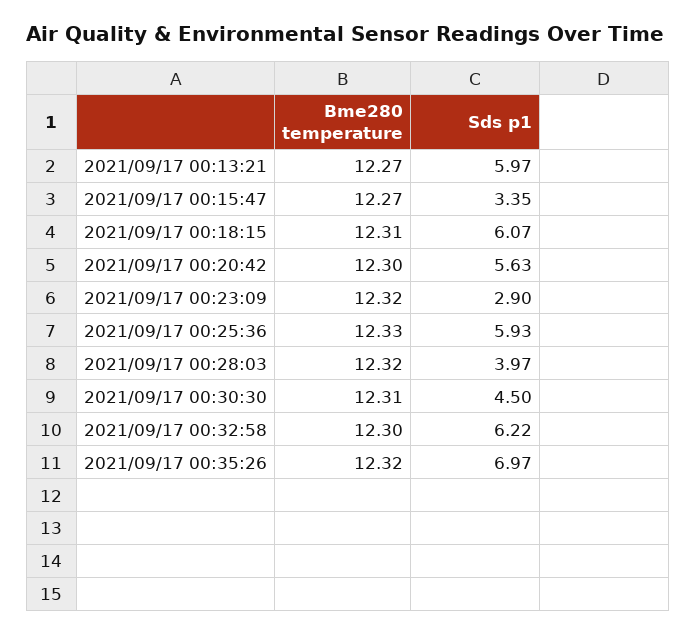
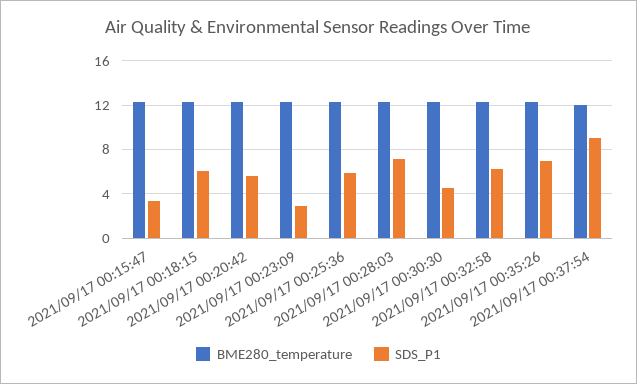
Bme280 temperature, 2021/09/17 00:13:21: 12.27 -> none
Sds p1, 2021/09/17 00:13:21: 5.97 -> none
Sds p1, 2021/09/17 00:28:03: 3.97 -> 7
Bme280 temperature, 2021/09/17 00:37:54: none -> 12
Sds p1, 2021/09/17 00:37:54: none -> 9

